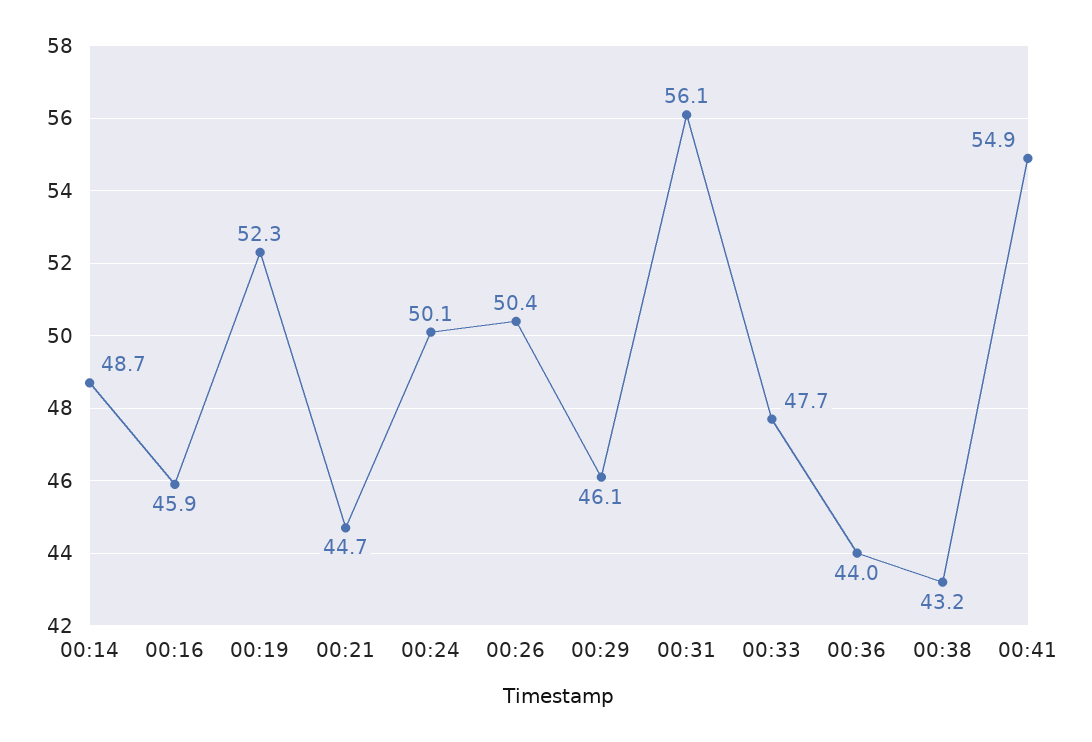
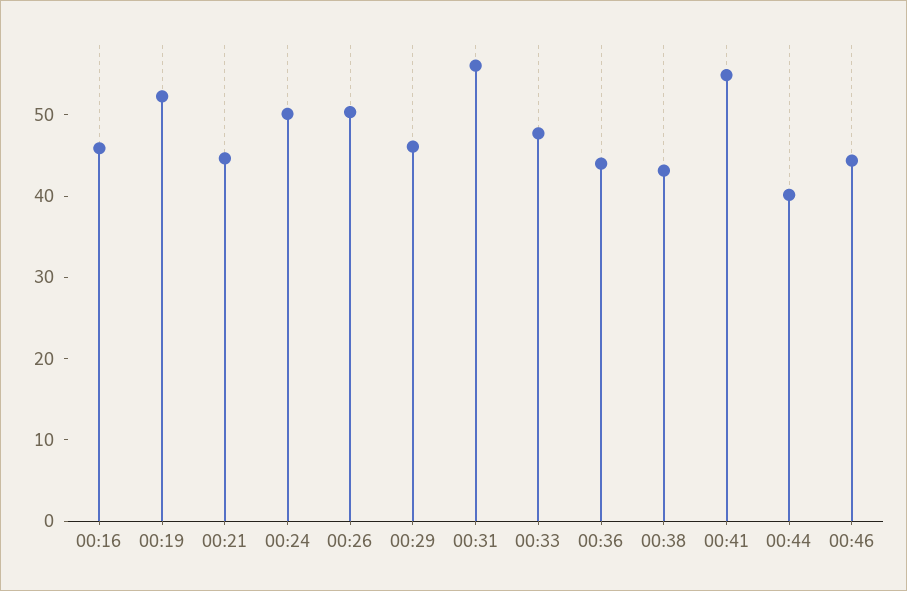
00:14: 48.7 -> none
00:44: none -> 40
00:46: none -> 44

